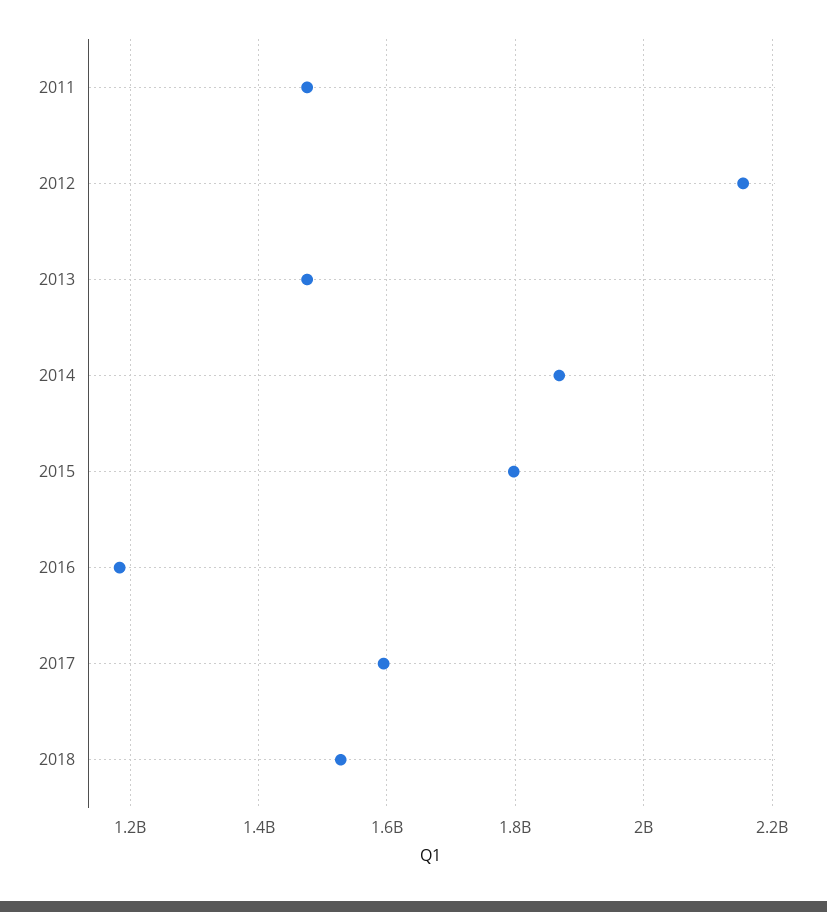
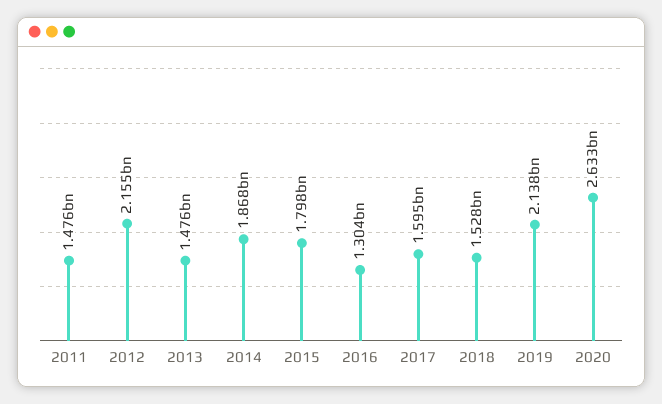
2016: 1180000000 -> 1304000000
2019: none -> 2138000000
2020: none -> 2633000000

